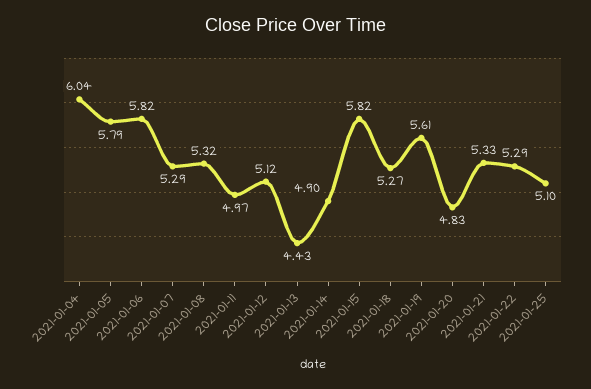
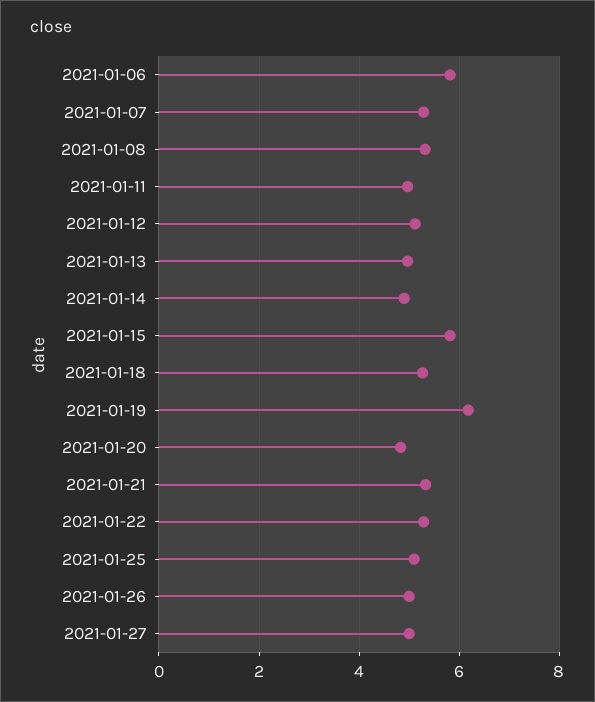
2021-01-04: 6.04 -> none
2021-01-05: 5.79 -> none
2021-01-13: 4.43 -> 5
2021-01-19: 5.61 -> 6.2
2021-01-26: none -> 5
2021-01-27: none -> 5

